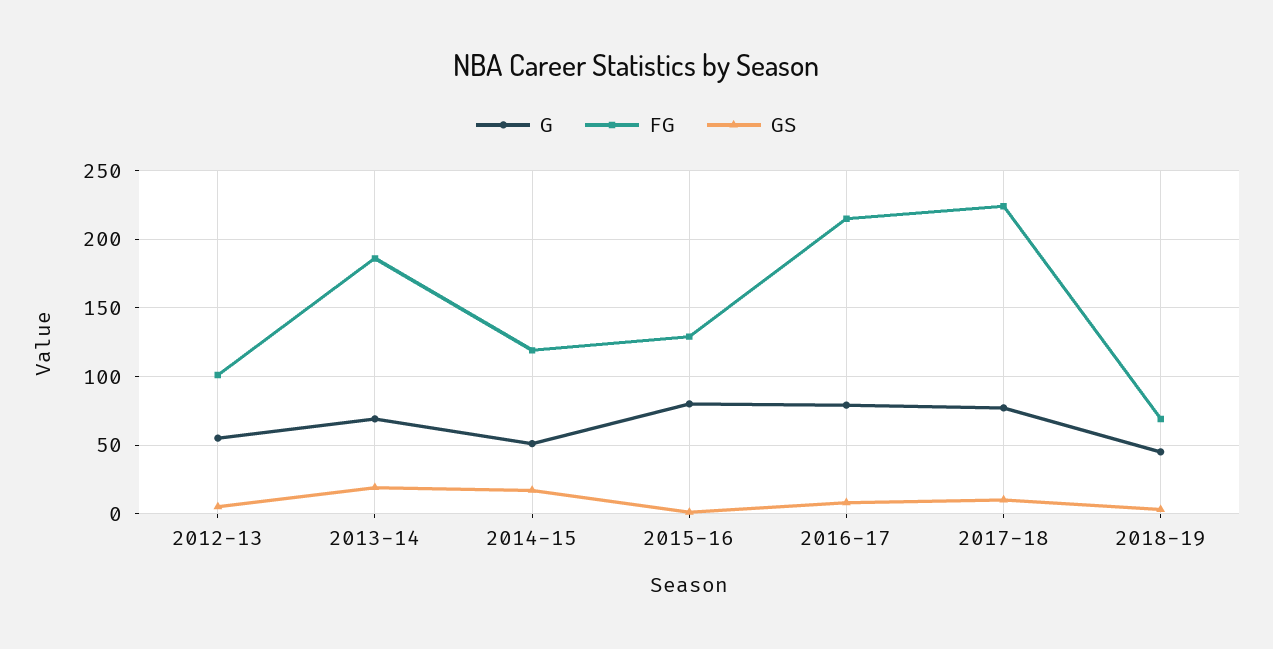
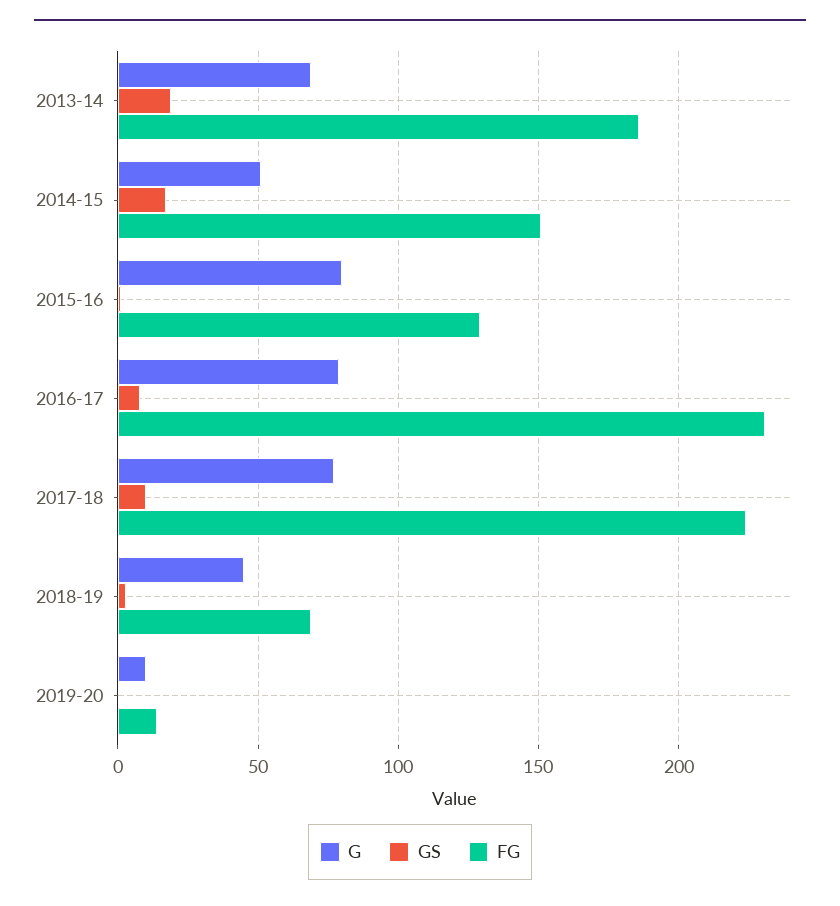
G, 2012-13: 55 -> none
FG, 2012-13: 100 -> none
GS, 2012-13: 5 -> none
FG, 2014-15: 120 -> 150
FG, 2016-17: 215 -> 230
G, 2019-20: none -> 10
GS, 2019-20: none -> 0
FG, 2019-20: none -> 15

